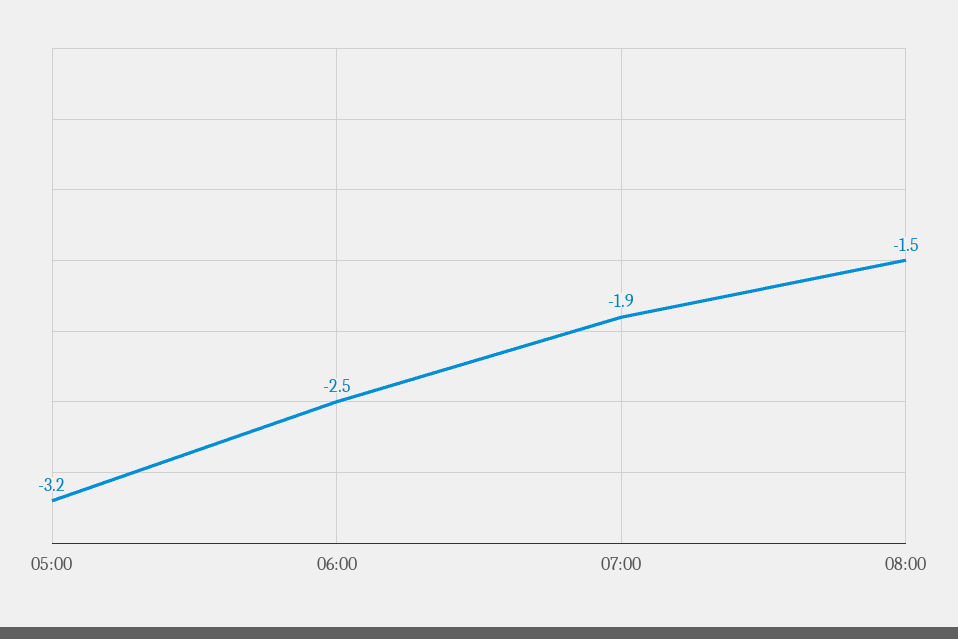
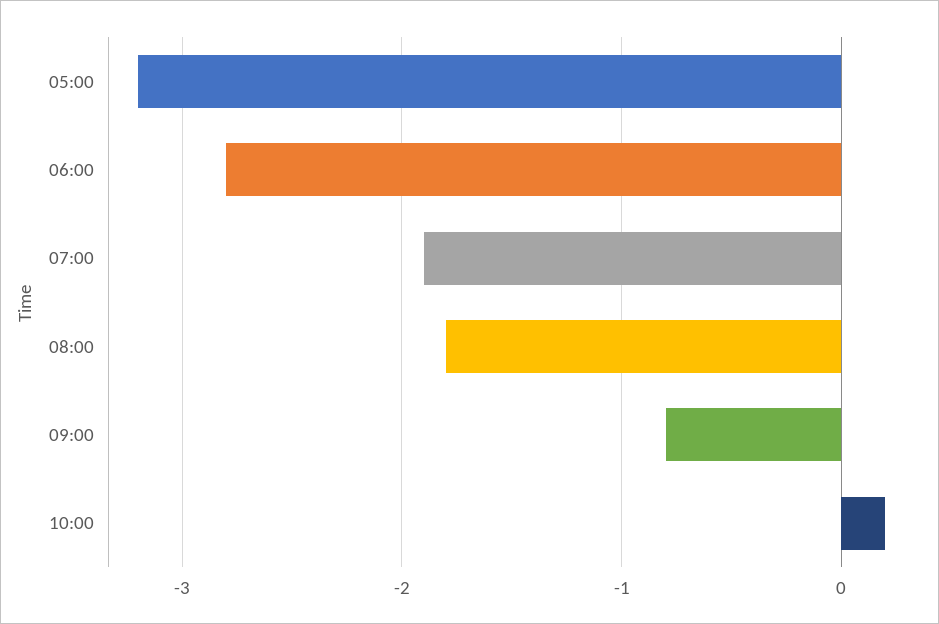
06:00: -2.5 -> -2.8
08:00: -1.5 -> -1.8
09:00: none -> -0.8
10:00: none -> 0.2

